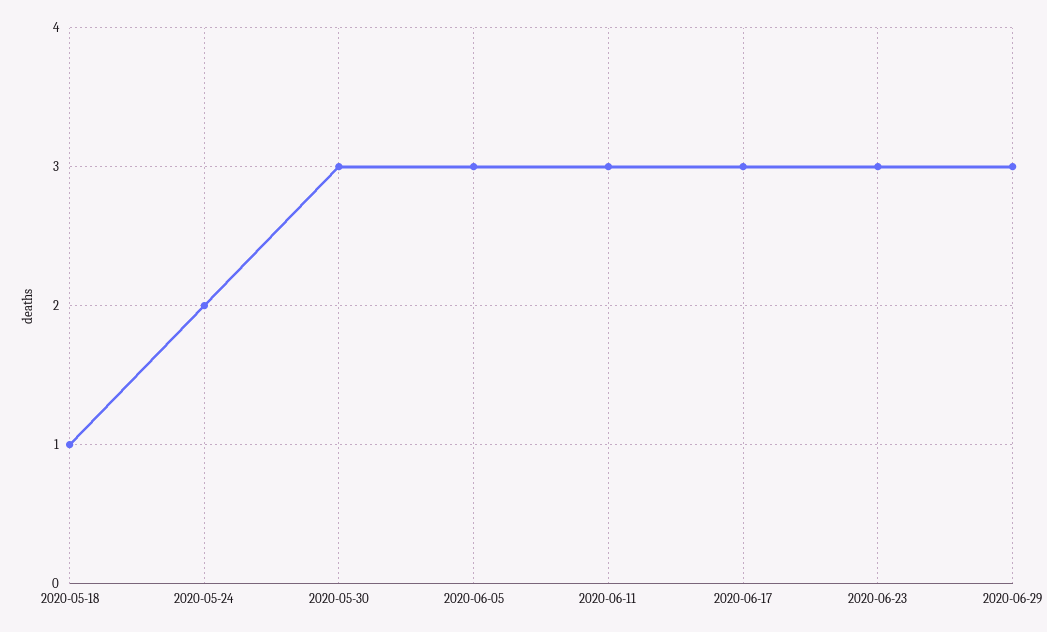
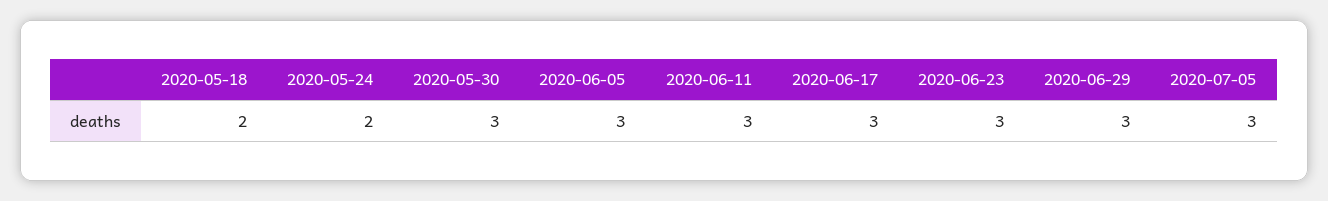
2020-05-18: 1 -> 2
2020-07-05: none -> 3

